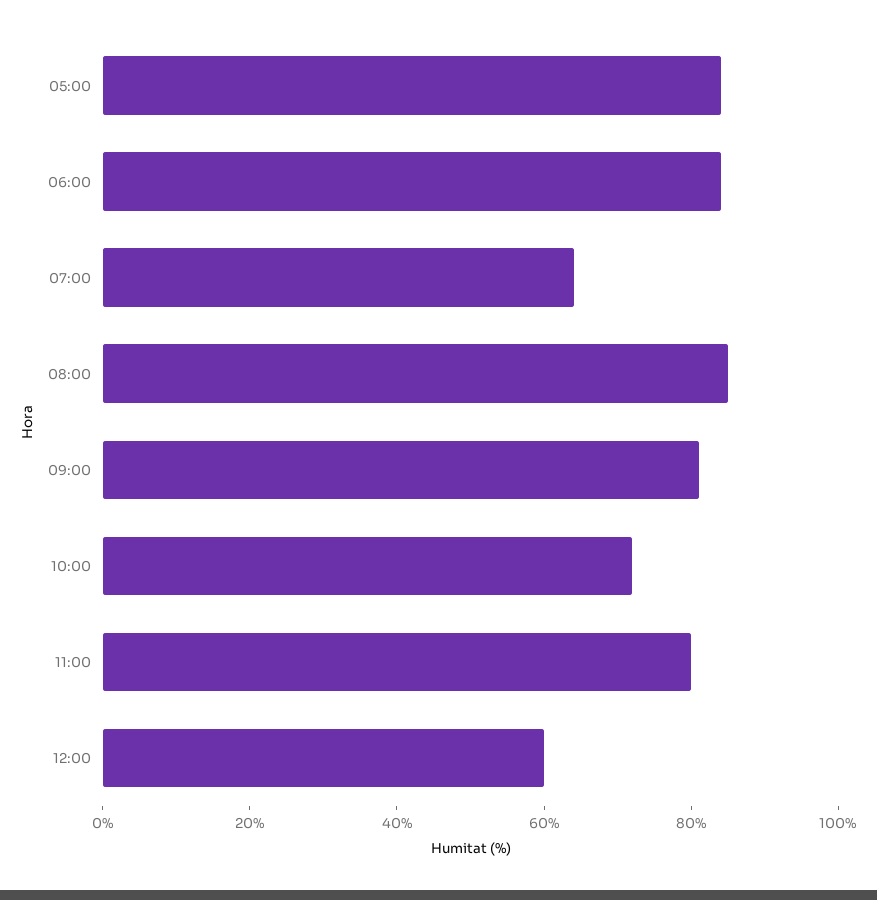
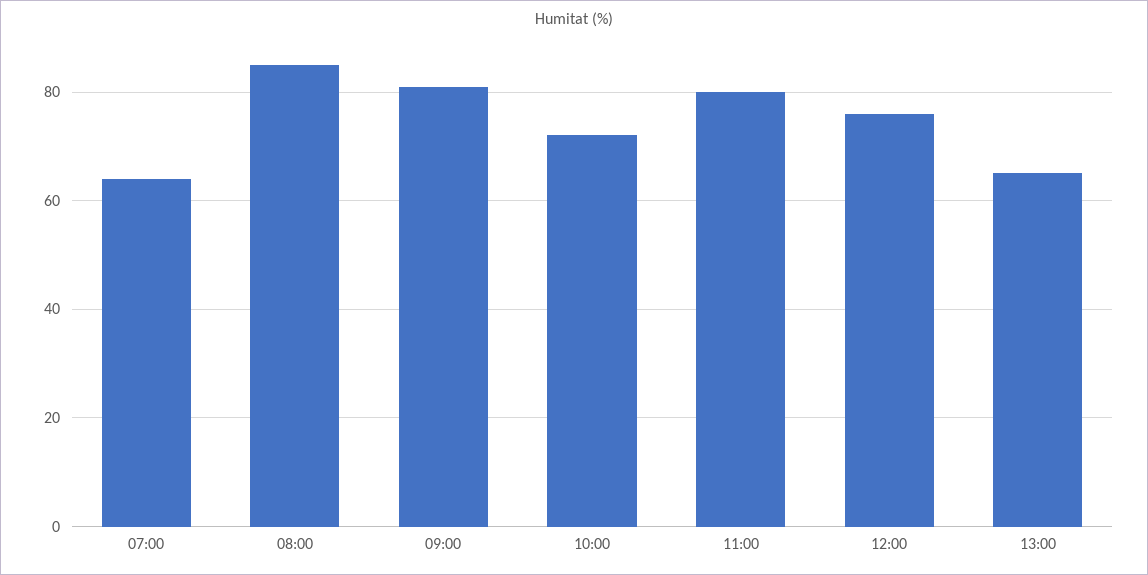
05:00: 85 -> none
06:00: 85 -> none
12:00: 60 -> 75
13:00: none -> 65

